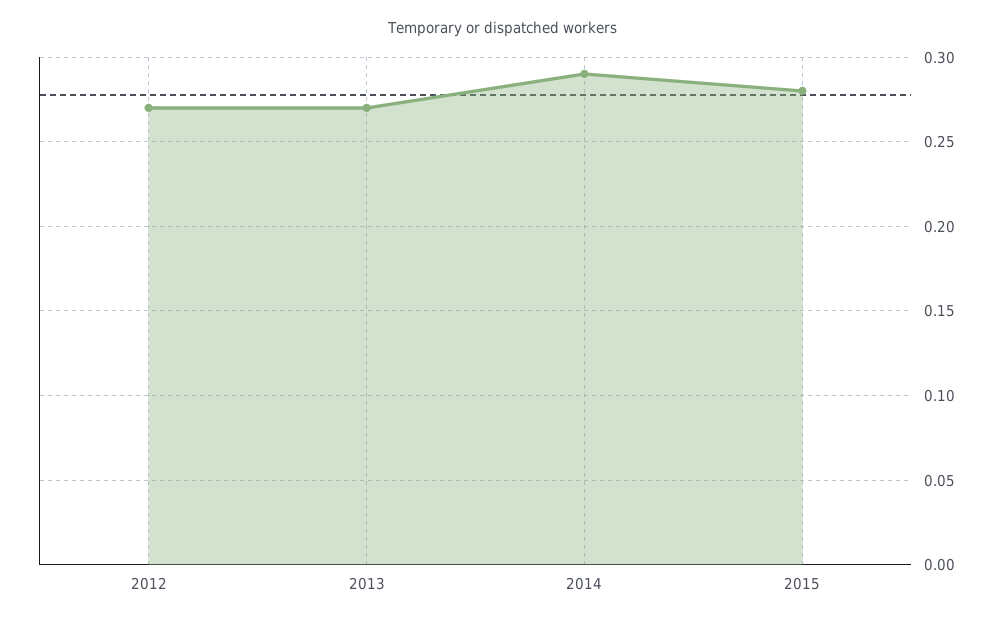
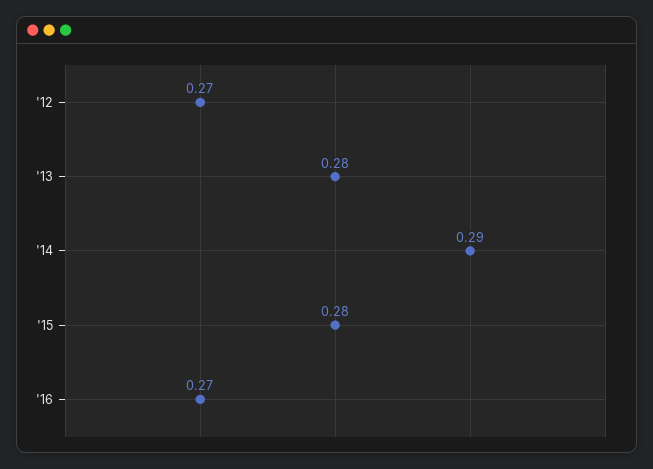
2013: 0.27 -> 0.28
'16: none -> 0.27

